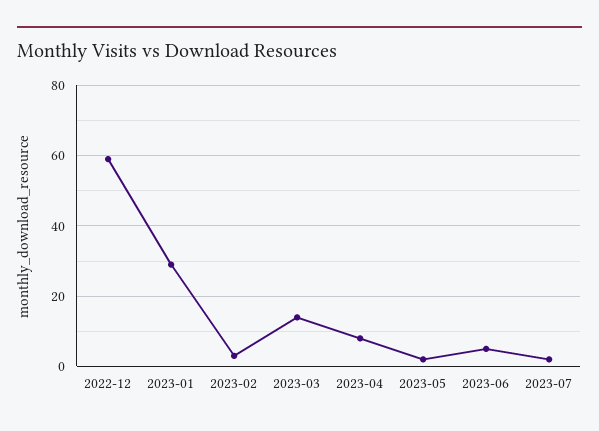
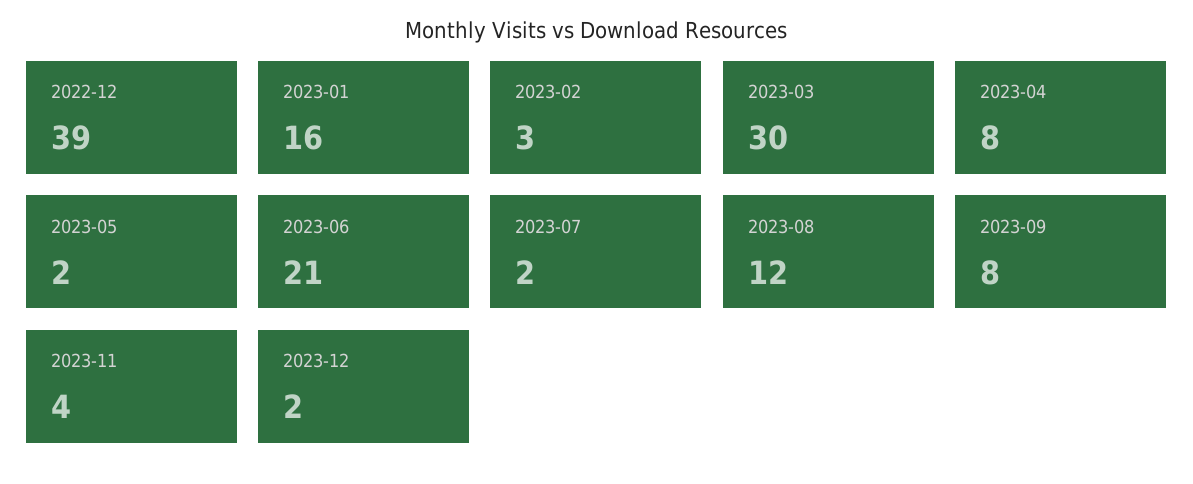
2022-12: 60 -> 39
2023-01: 30 -> 16
2023-03: 15 -> 30
2023-06: 5 -> 21
2023-08: none -> 12
2023-09: none -> 8
2023-11: none -> 4
2023-12: none -> 2

